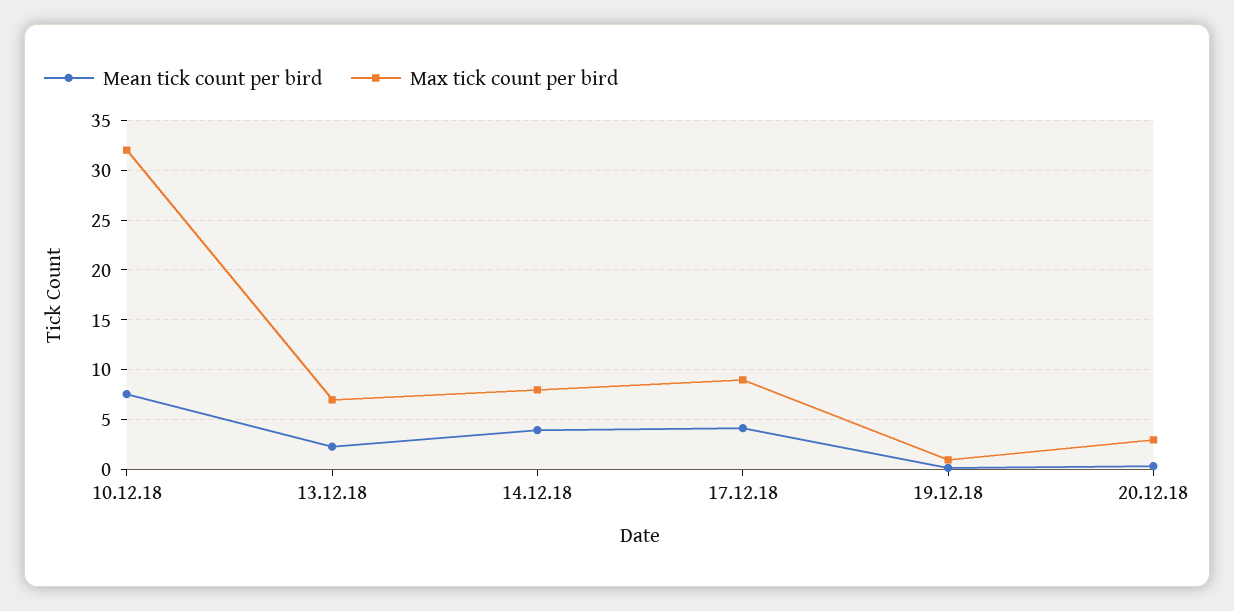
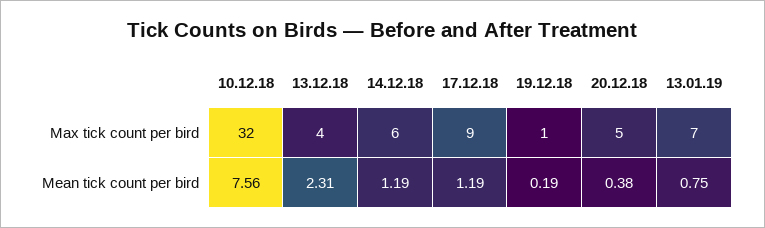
Max tick count per bird, 13.12.18: 7 -> 4
Mean tick count per bird, 14.12.18: 4 -> 1.19
Max tick count per bird, 14.12.18: 8 -> 6
Mean tick count per bird, 17.12.18: 4 -> 1.19
Max tick count per bird, 20.12.18: 3 -> 5
Max tick count per bird, 13.01.19: none -> 7
Mean tick count per bird, 13.01.19: none -> 0.75

